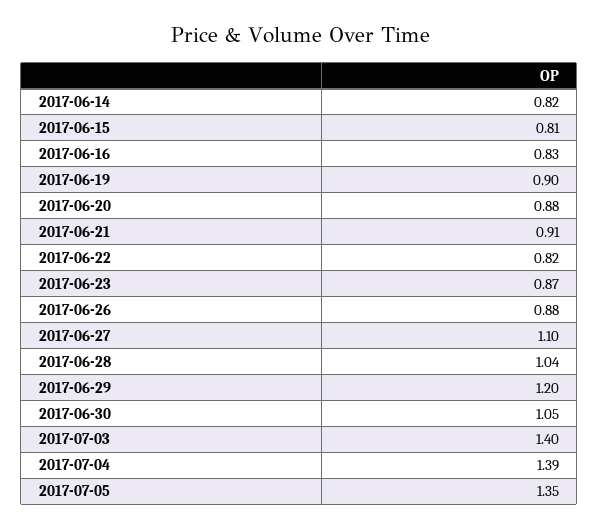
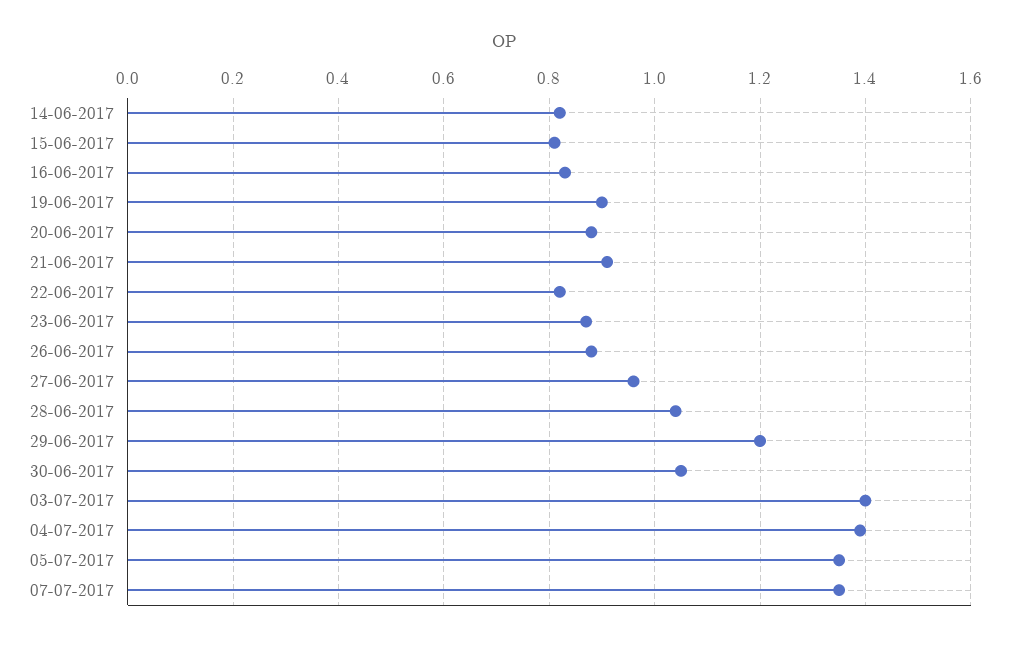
2017-06-27: 1.1 -> 0.95
07-07-2017: none -> 1.35

